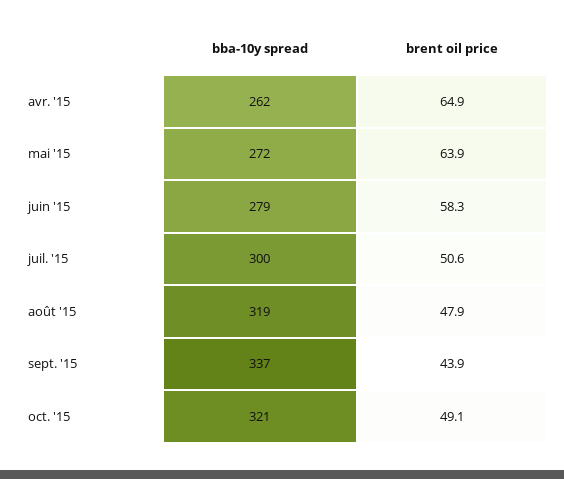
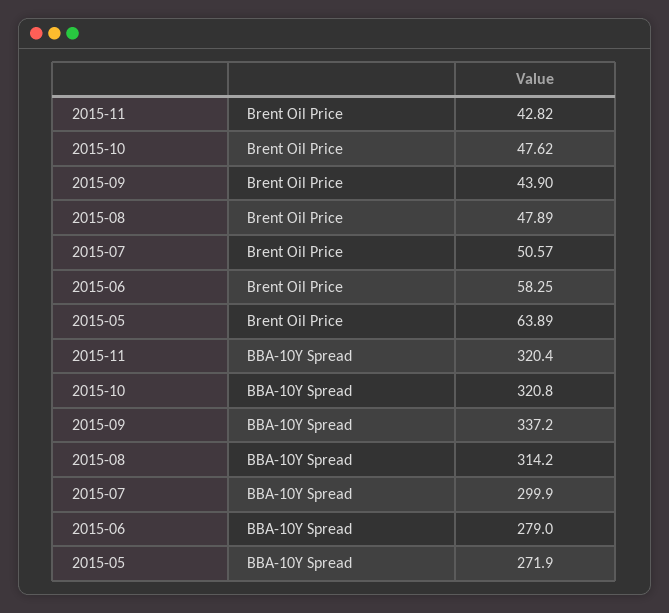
bba-10y spread, avr. '15: 262 -> none
brent oil price, avr. '15: 64.9 -> none
bba-10y spread, août '15: 319 -> 314.2
brent oil price, oct. '15: 49.1 -> 47.62
brent oil price, 2015-11: none -> 42.82
bba-10y spread, 2015-11: none -> 320.4

